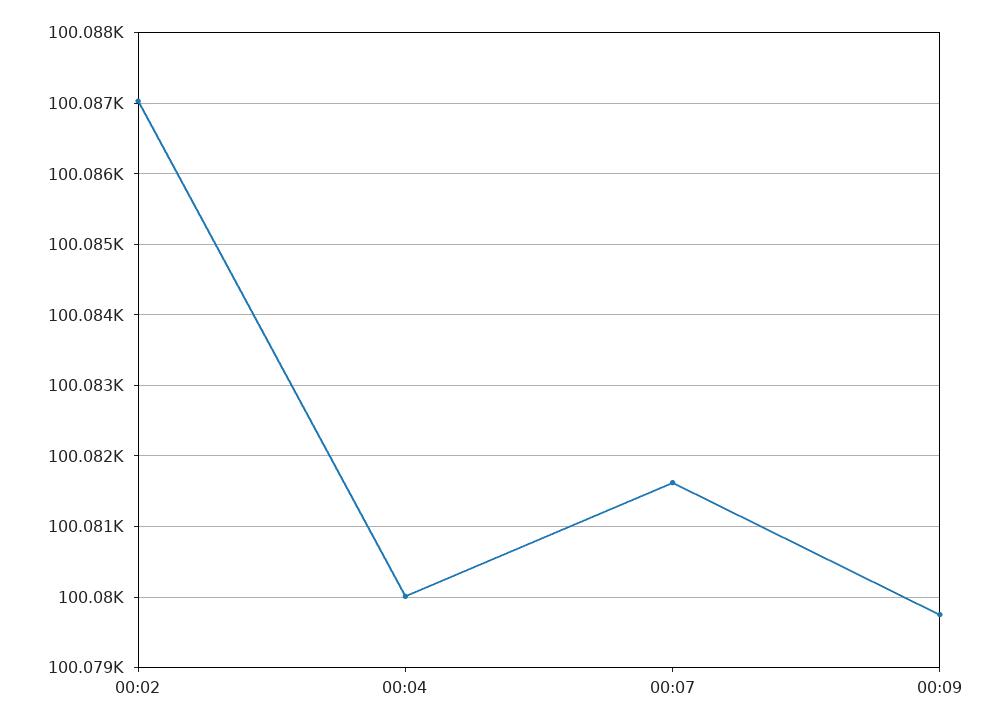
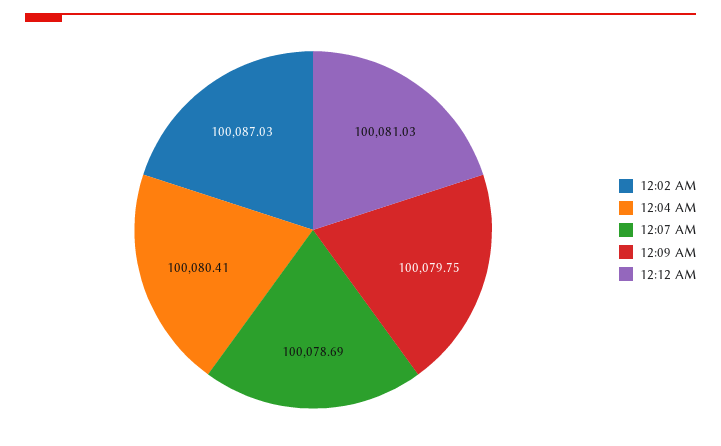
00:04: 100080 -> 100080.41
00:07: 100081.6 -> 100078.69
12:12 AM: none -> 100081.03

